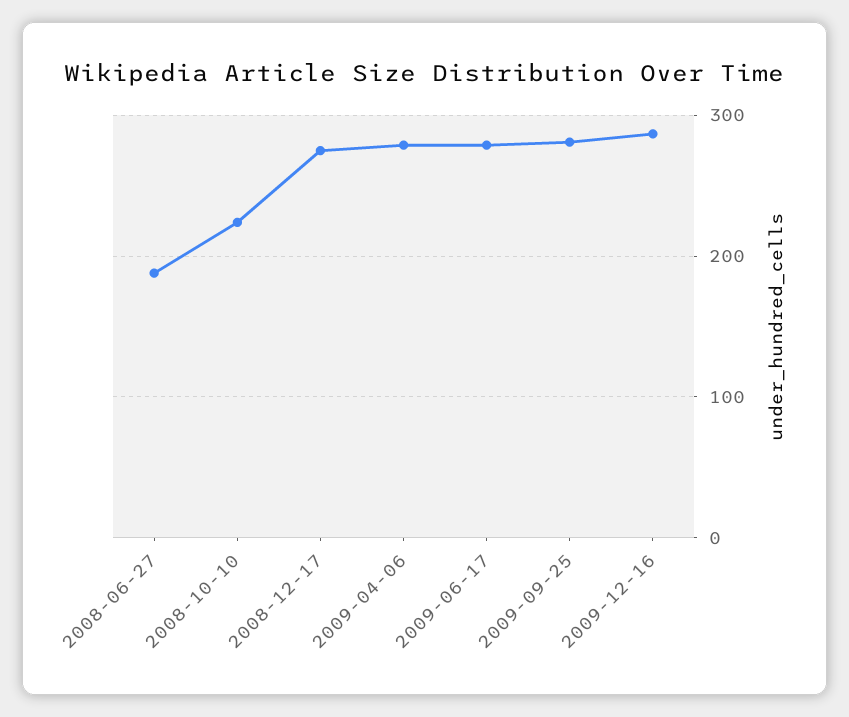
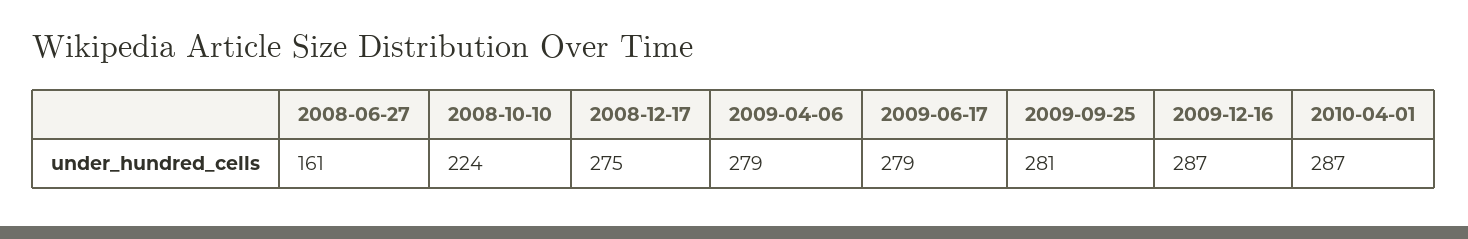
2008-06-27: 190 -> 161
2010-04-01: none -> 287

